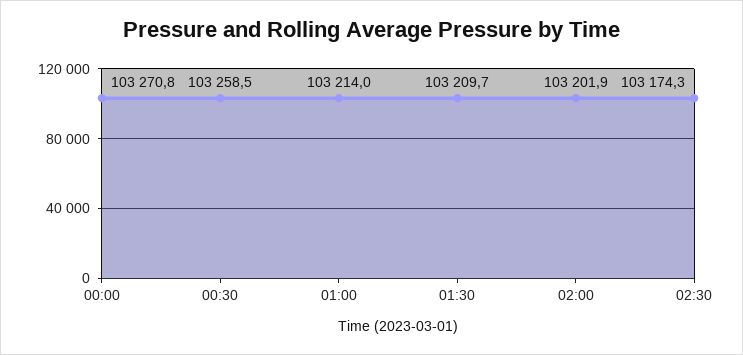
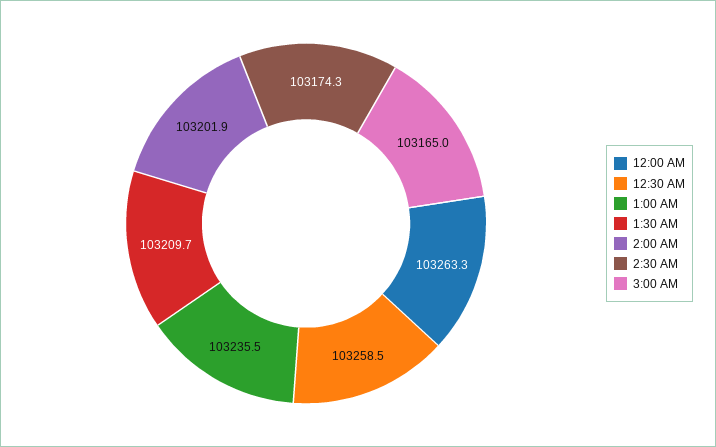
00:00: 103270.8 -> 103263.3
01:00: 103214 -> 103235.5
3:00 AM: none -> 103165

